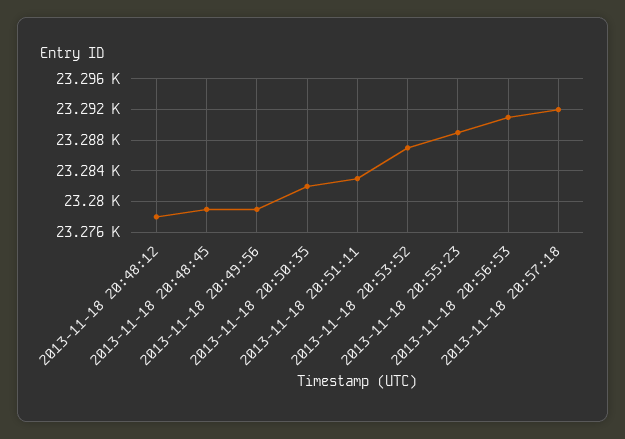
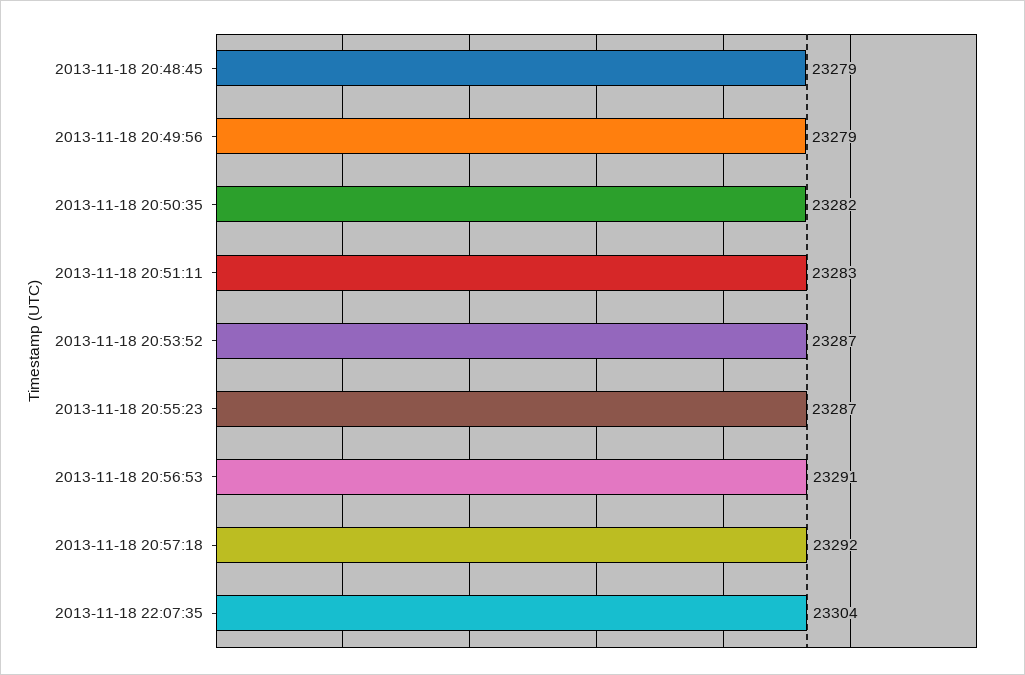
2013-11-18 20:48:12: 23278 -> none
2013-11-18 20:55:23: 23289 -> 23287
2013-11-18 22:07:35: none -> 23304

